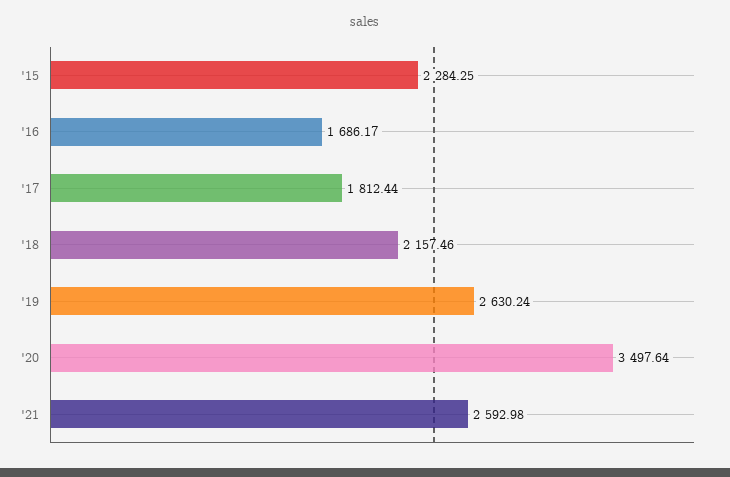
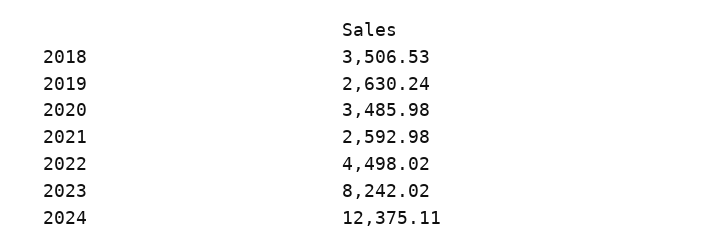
'15: 2284.25 -> none
'16: 1686.17 -> none
'17: 1812.44 -> none
'18: 2157.46 -> 3506.53
'20: 3497.64 -> 3485.98
2022: none -> 4498.02
2023: none -> 8242.02
2024: none -> 12375.11

